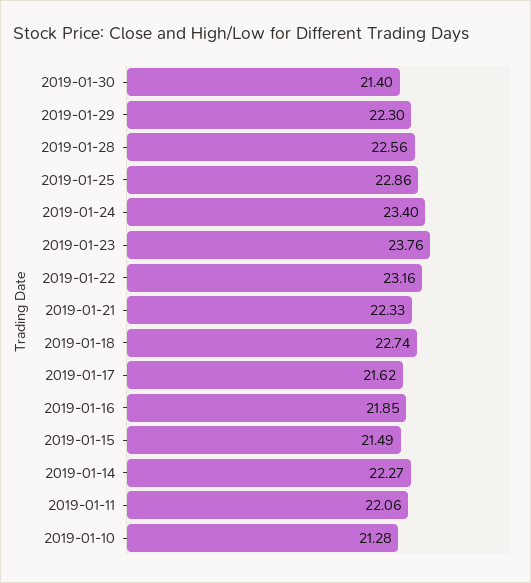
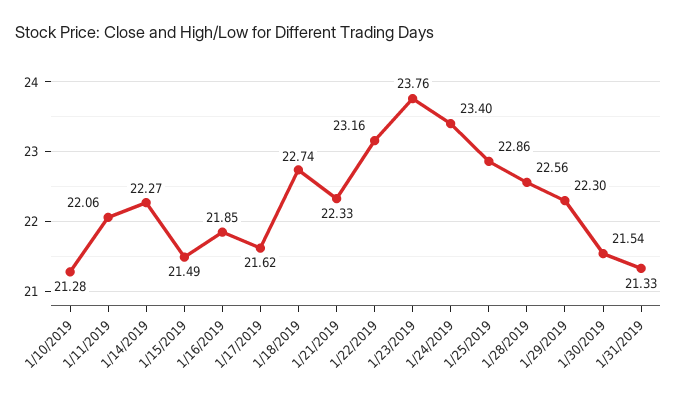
2019-01-30: 21.4 -> 21.54
1/31/2019: none -> 21.33

